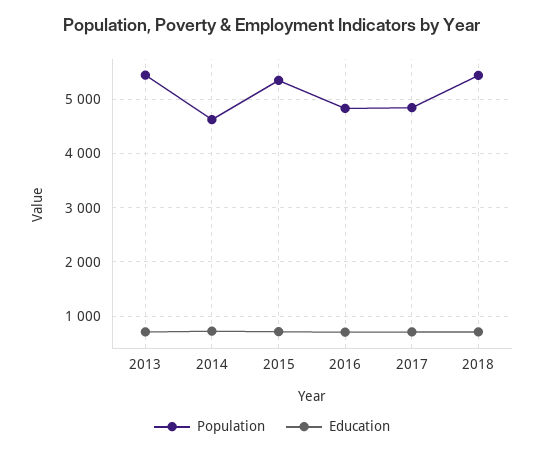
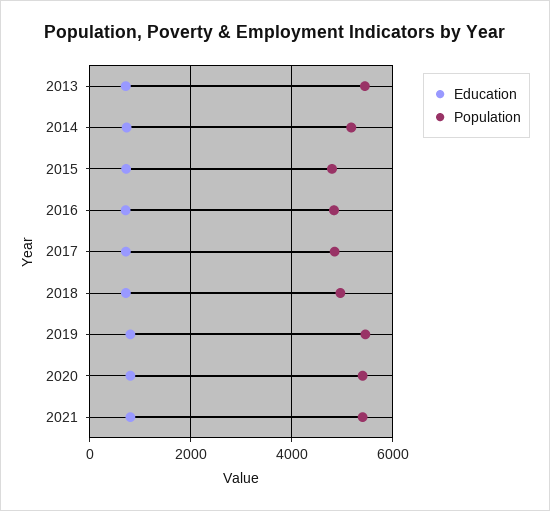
Population, 2014: 4600 -> 5200
Population, 2015: 5400 -> 4800
Population, 2018: 5400 -> 5000
Education, 2019: none -> 800
Population, 2019: none -> 5400
Education, 2020: none -> 800
Population, 2020: none -> 5400
Education, 2021: none -> 800
Population, 2021: none -> 5400

